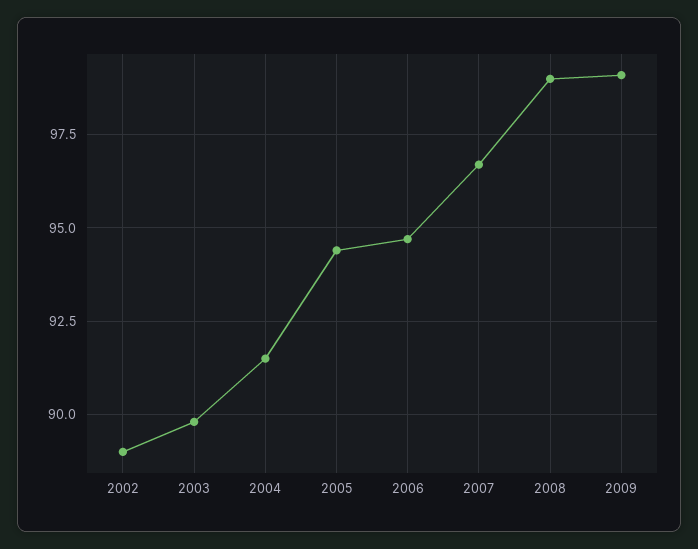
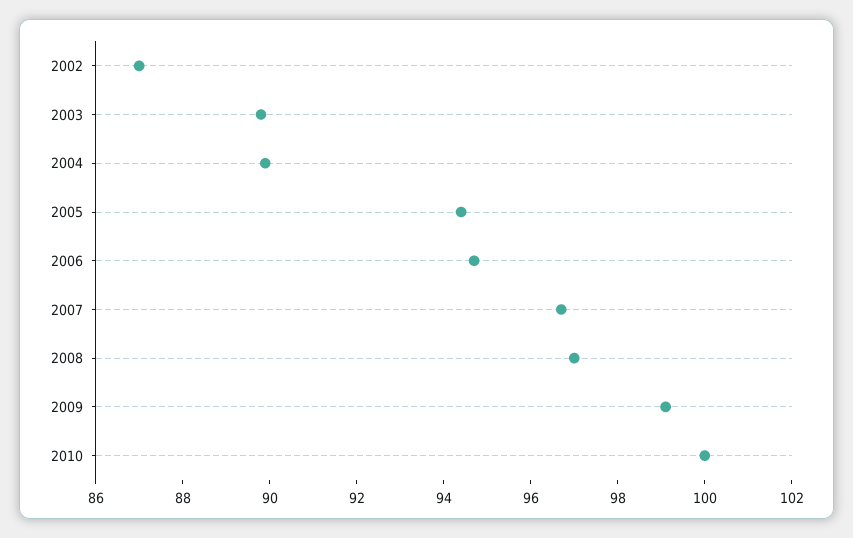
2002: 89 -> 87
2004: 91.5 -> 90
2008: 99 -> 97
2010: none -> 100

